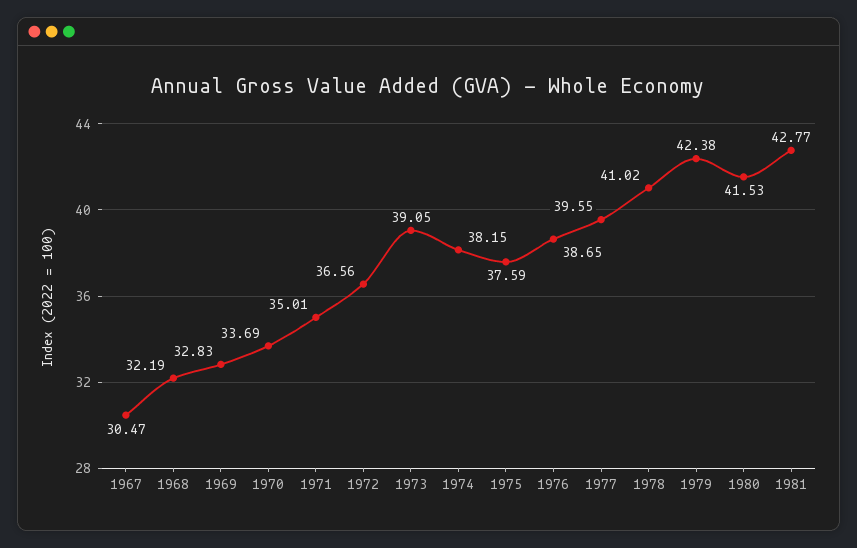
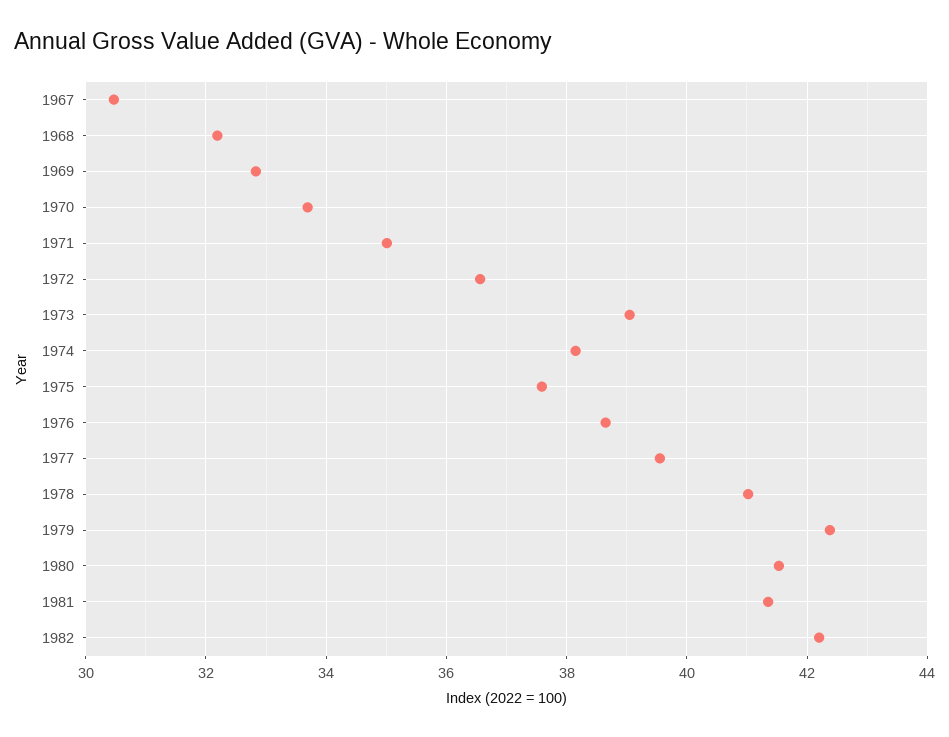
1981: 42.77 -> 41.4
1982: none -> 42.2

